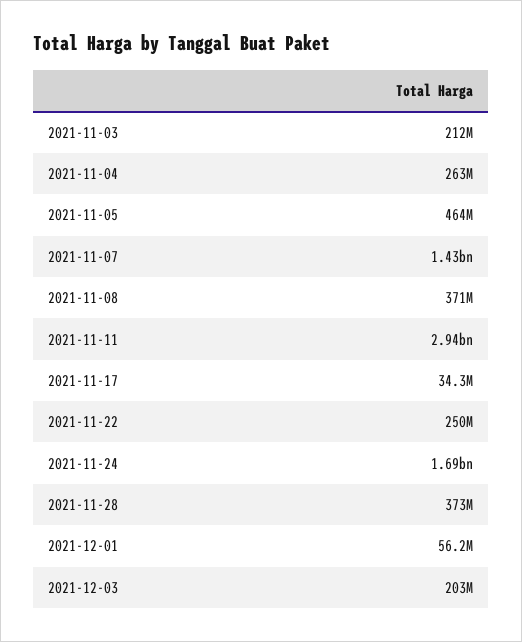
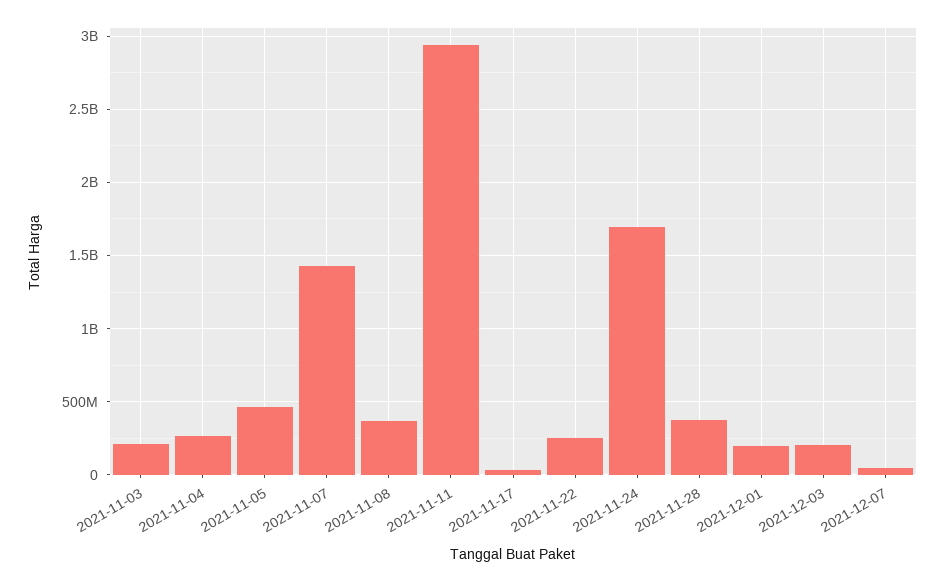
2021-12-01: 56200000 -> 200000000
2021-12-07: none -> 50000000

